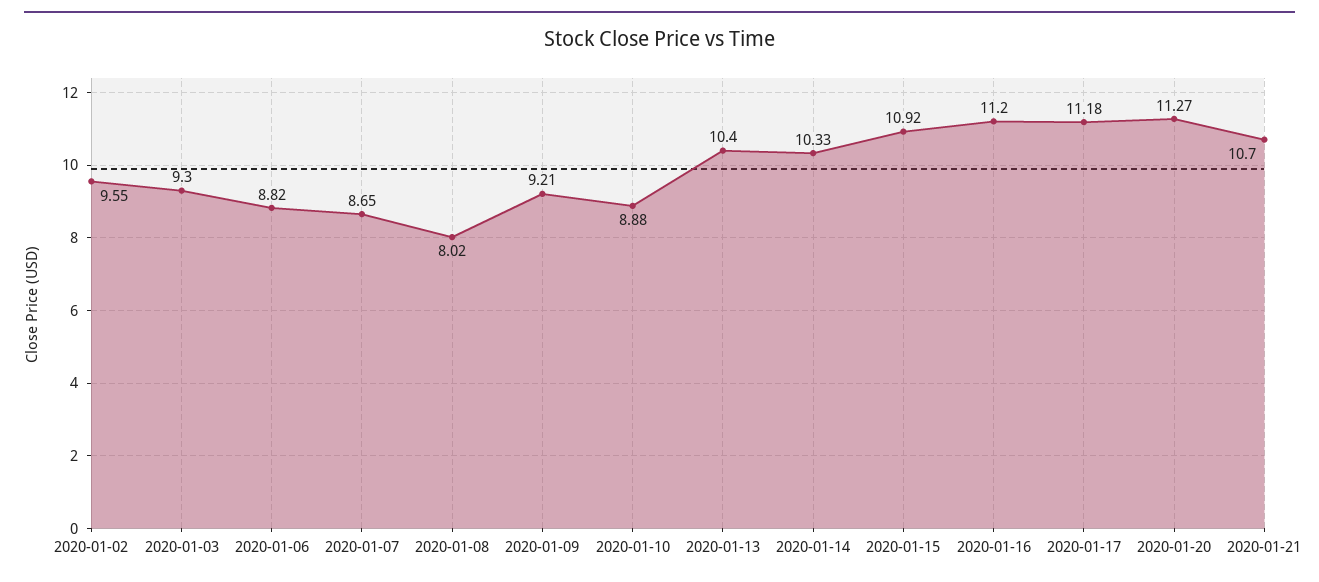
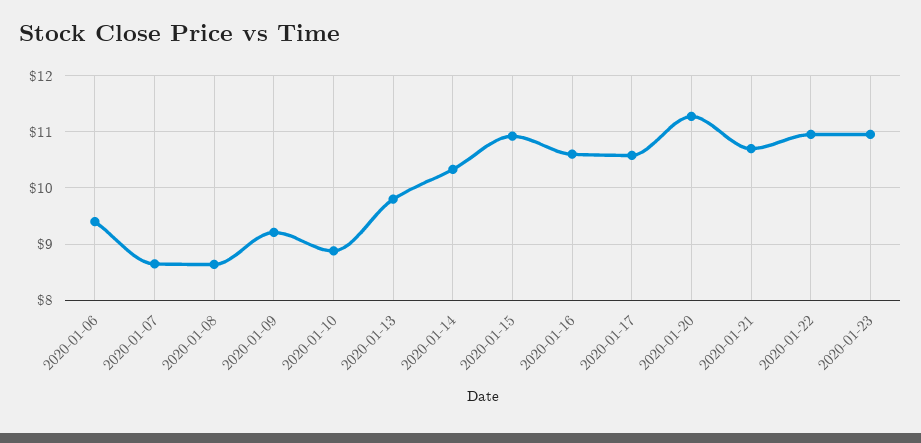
2020-01-02: 9.55 -> none
2020-01-03: 9.3 -> none
2020-01-06: 8.82 -> 9.4
2020-01-08: 8.02 -> 8.6
2020-01-13: 10.4 -> 9.8
2020-01-16: 11.2 -> 10.6
2020-01-17: 11.18 -> 10.6
2020-01-22: none -> 11
2020-01-23: none -> 11

